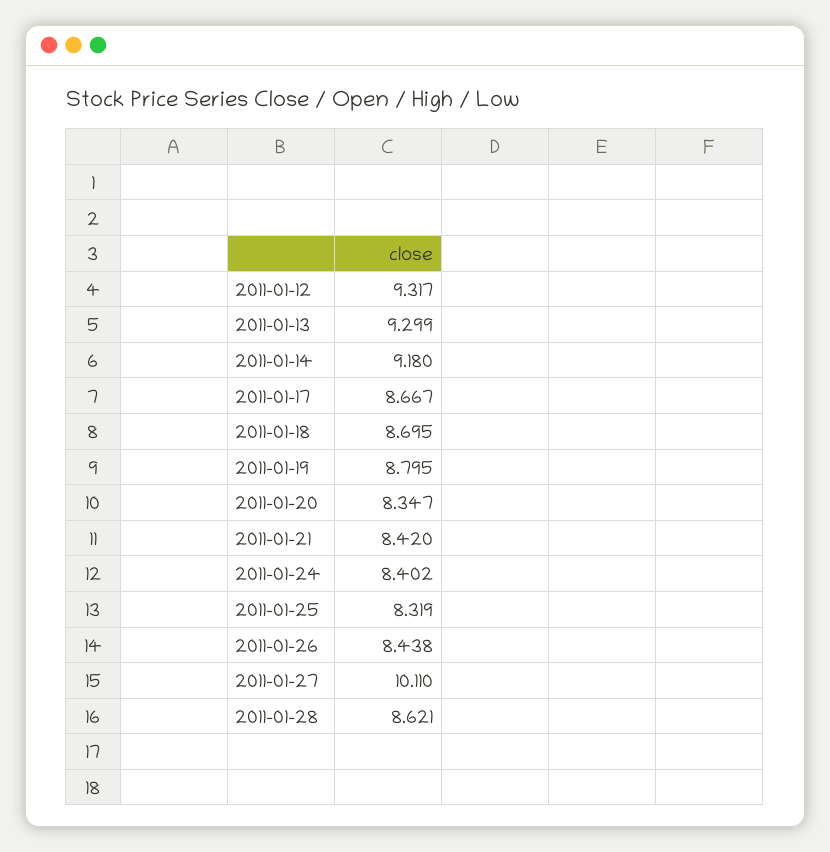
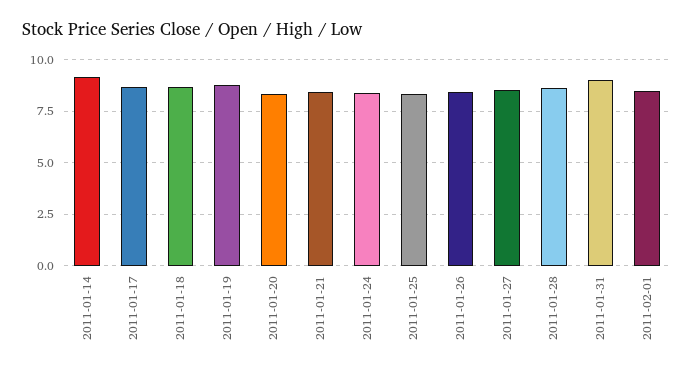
2011-01-12: 9.317 -> none
2011-01-13: 9.299 -> none
2011-01-27: 10.11 -> 8.5
2011-01-31: none -> 9
2011-02-01: none -> 8.5

